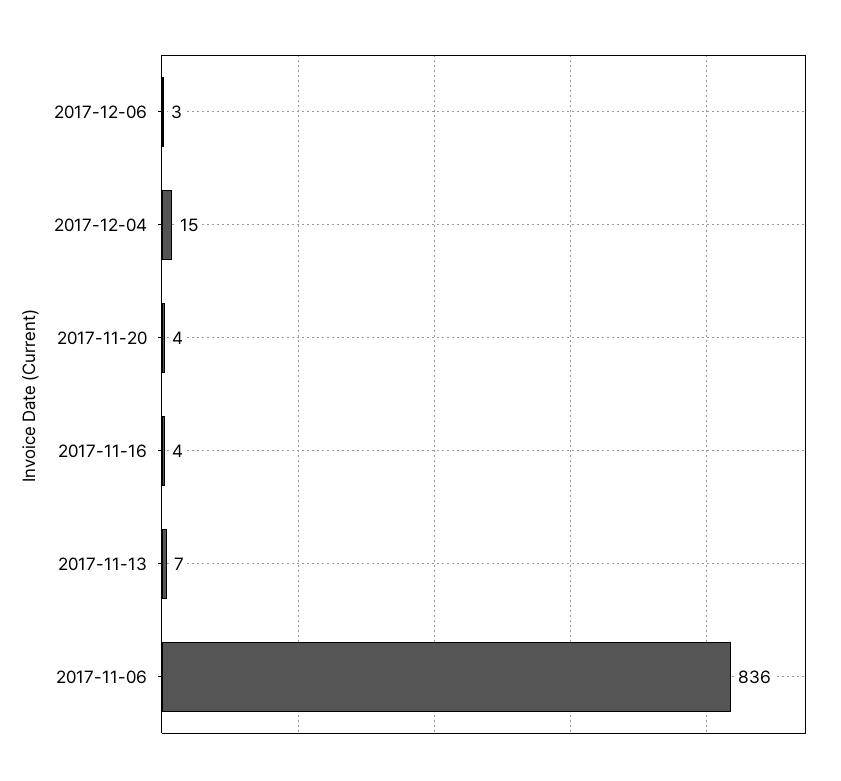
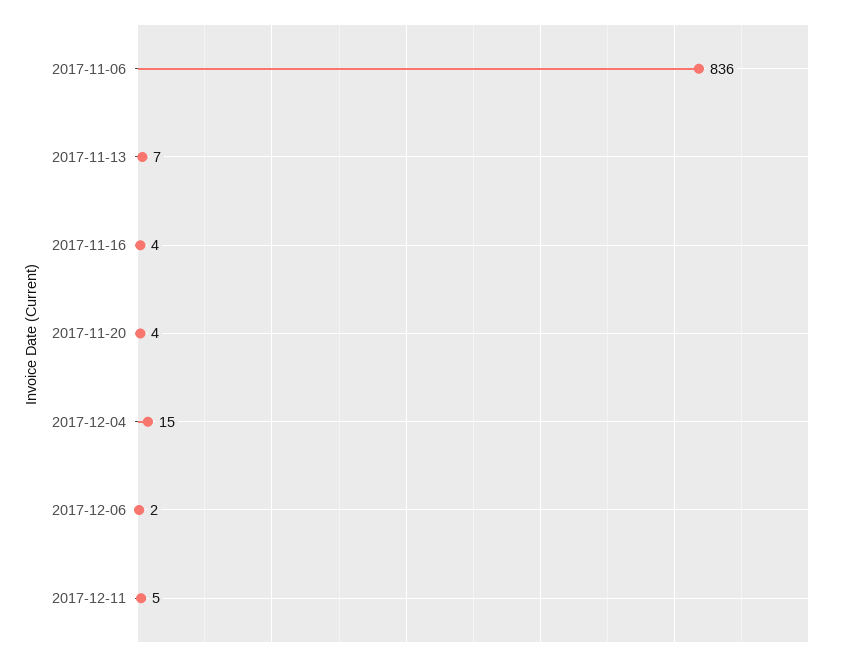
2017-12-06: 3 -> 2
2017-12-11: none -> 5

